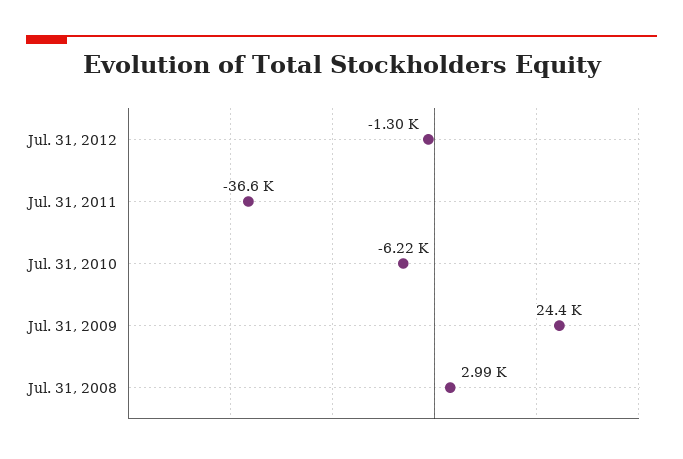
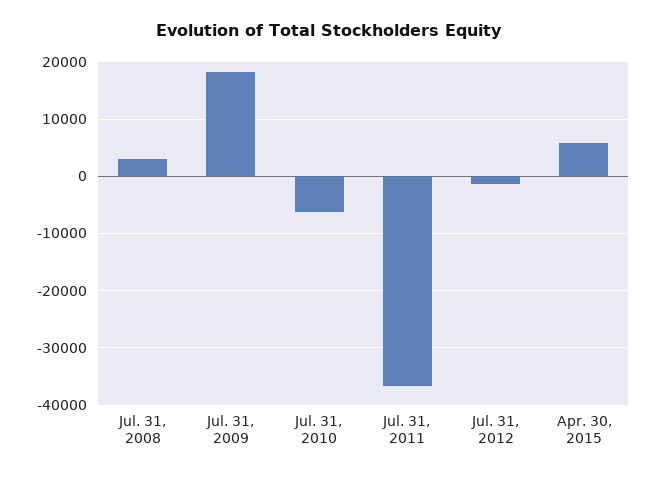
Jul. 31, 2009: 24400 -> 18000
Apr. 30, 2015: none -> 6000

